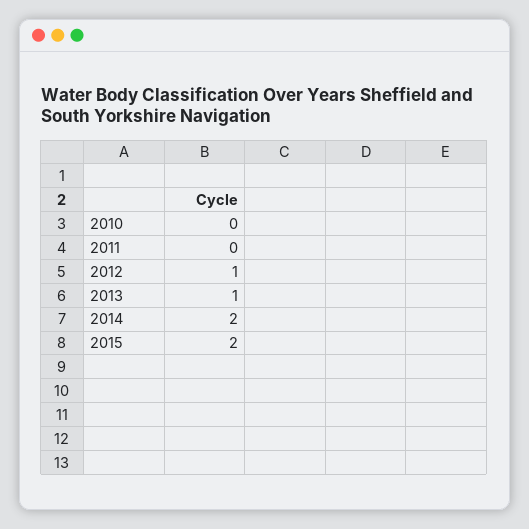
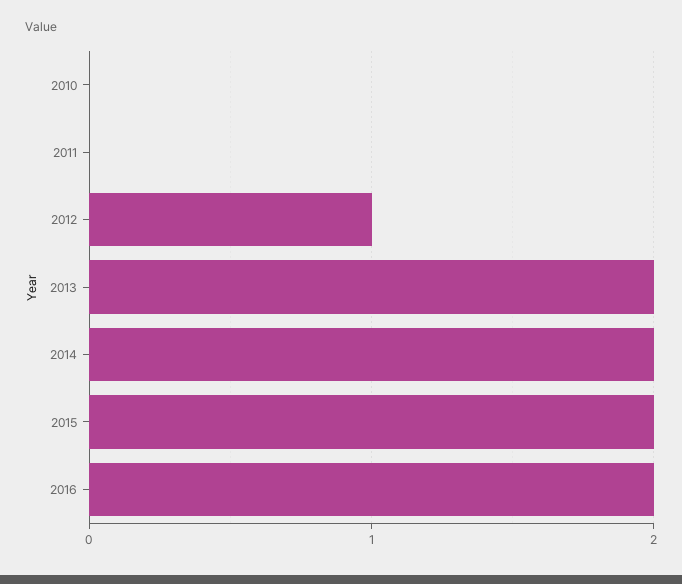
2013: 1 -> 2
2016: none -> 2

